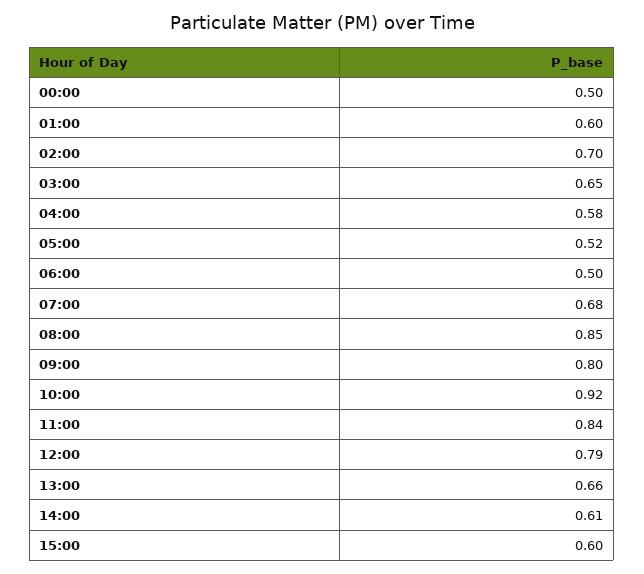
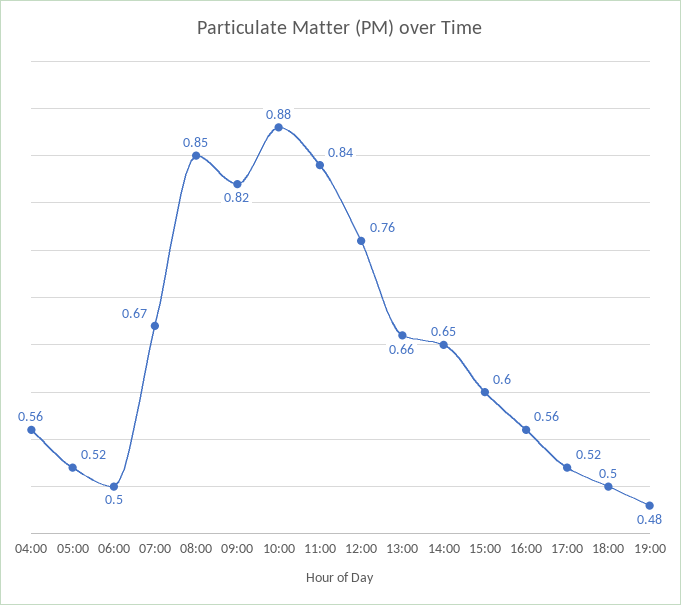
00:00: 0.5 -> none
01:00: 0.6 -> none
02:00: 0.7 -> none
03:00: 0.65 -> none
04:00: 0.58 -> 0.56
07:00: 0.68 -> 0.67
09:00: 0.8 -> 0.82
10:00: 0.92 -> 0.88
12:00: 0.79 -> 0.76
14:00: 0.61 -> 0.65
16:00: none -> 0.56
17:00: none -> 0.52
18:00: none -> 0.5
19:00: none -> 0.48

